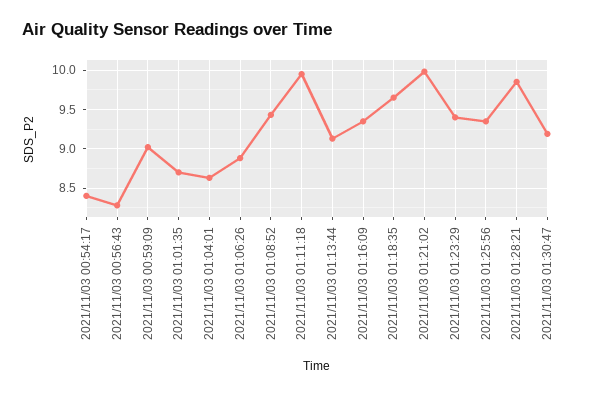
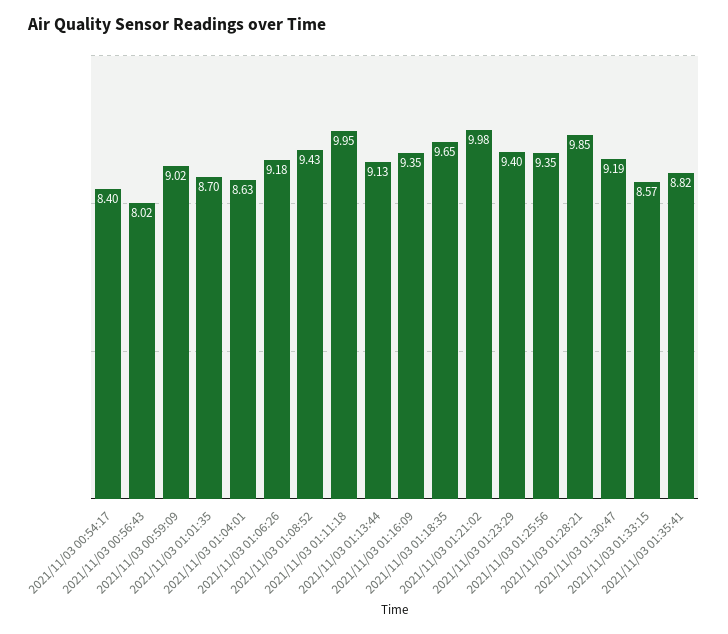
2021/11/03 00:56:43: 8.3 -> 8.02
2021/11/03 01:06:26: 8.9 -> 9.18
2021/11/03 01:33:15: none -> 8.57
2021/11/03 01:35:41: none -> 8.82

